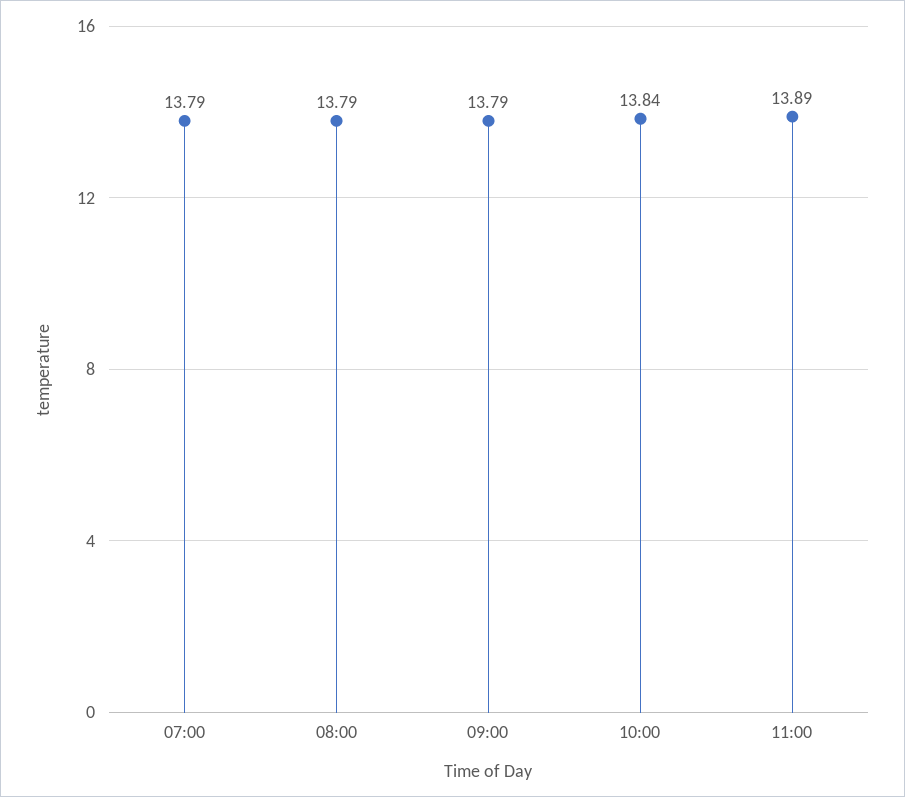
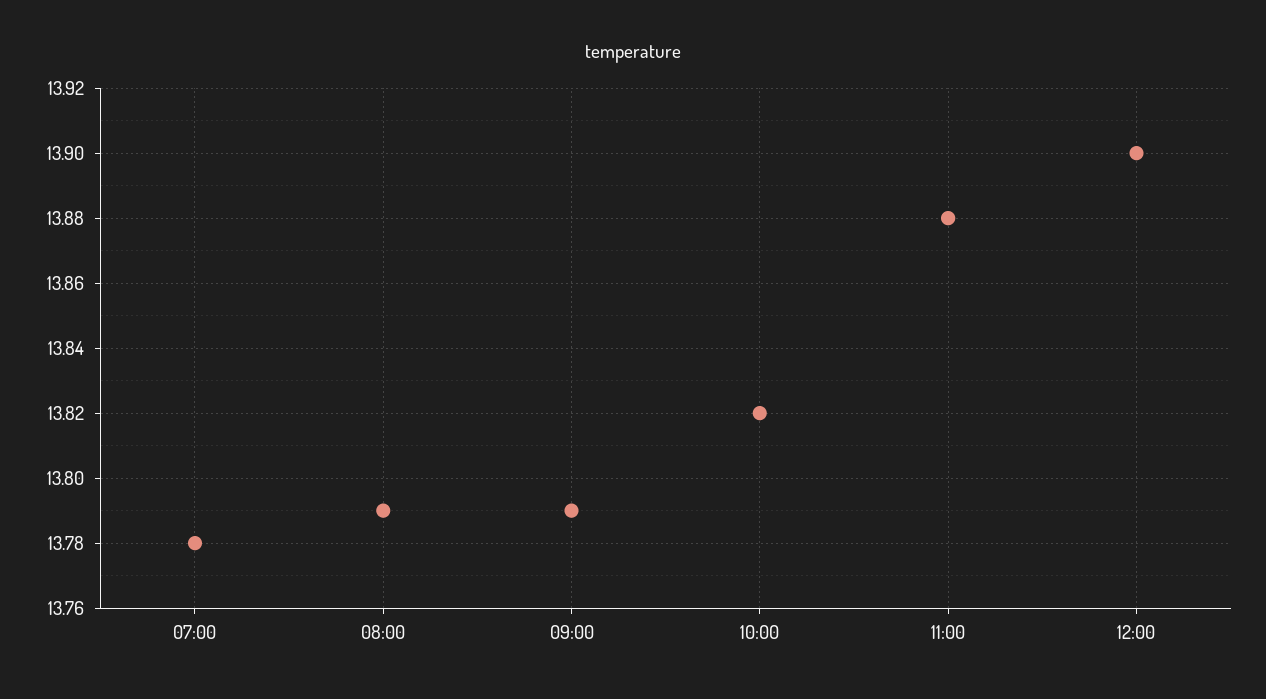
07:00: 13.79 -> 13.78
10:00: 13.84 -> 13.82
11:00: 13.89 -> 13.88
12:00: none -> 13.9

